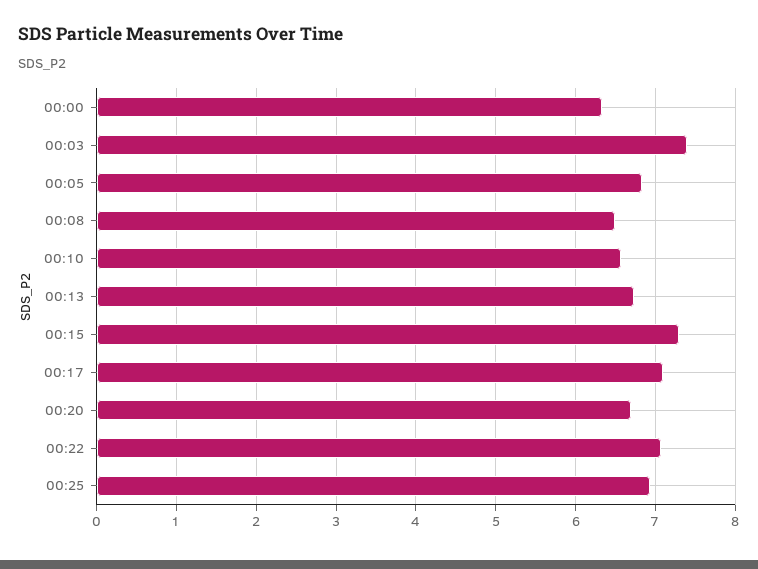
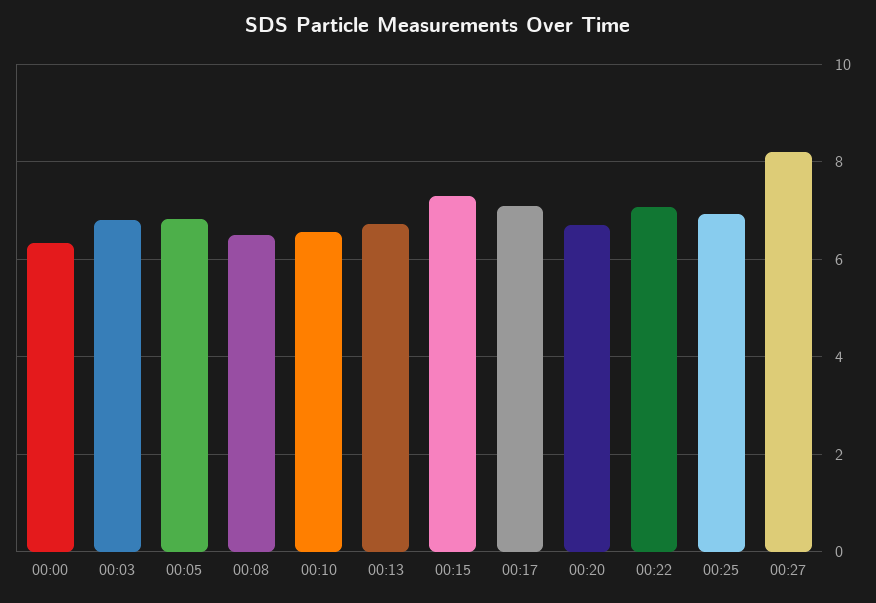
00:03: 7.4 -> 6.8
00:27: none -> 8.2

